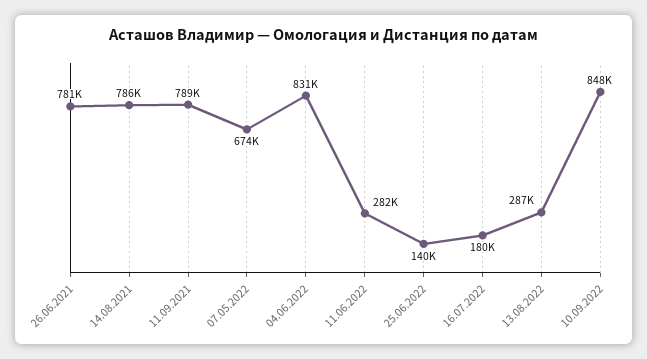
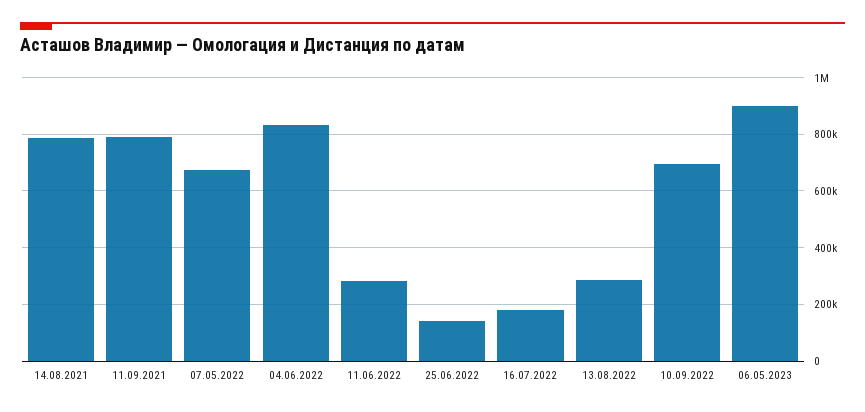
26.06.2021: 781000 -> none
10.09.2022: 848000 -> 700000
06.05.2023: none -> 900000

